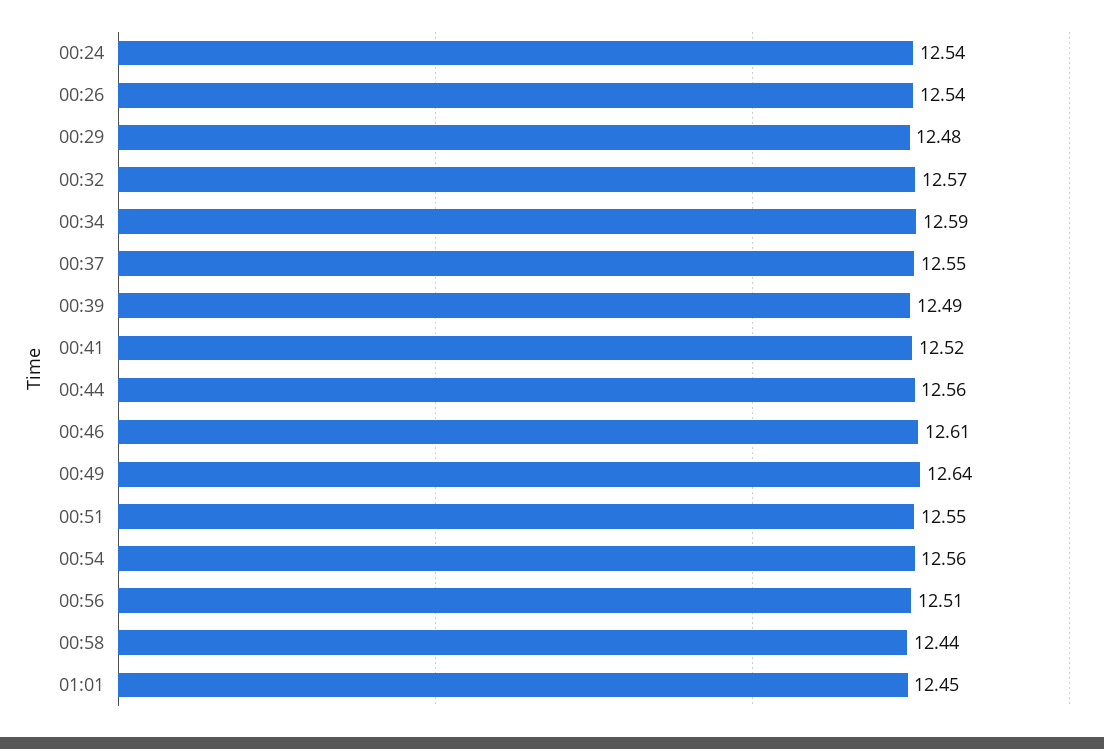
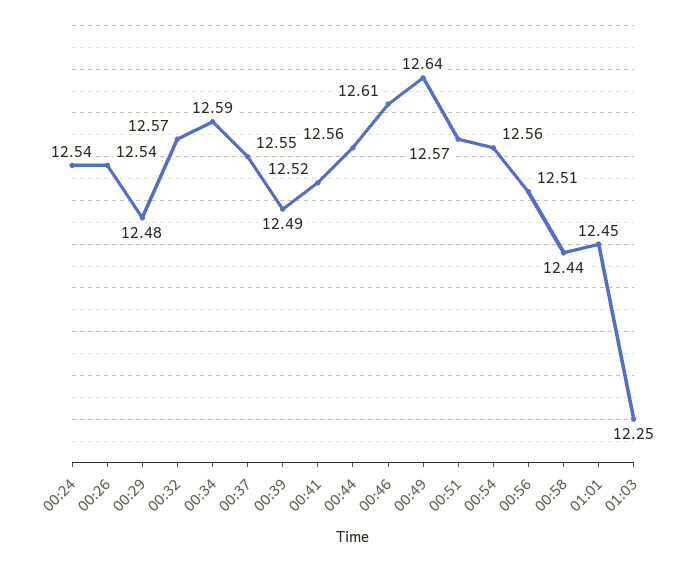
00:51: 12.55 -> 12.57
01:03: none -> 12.25

